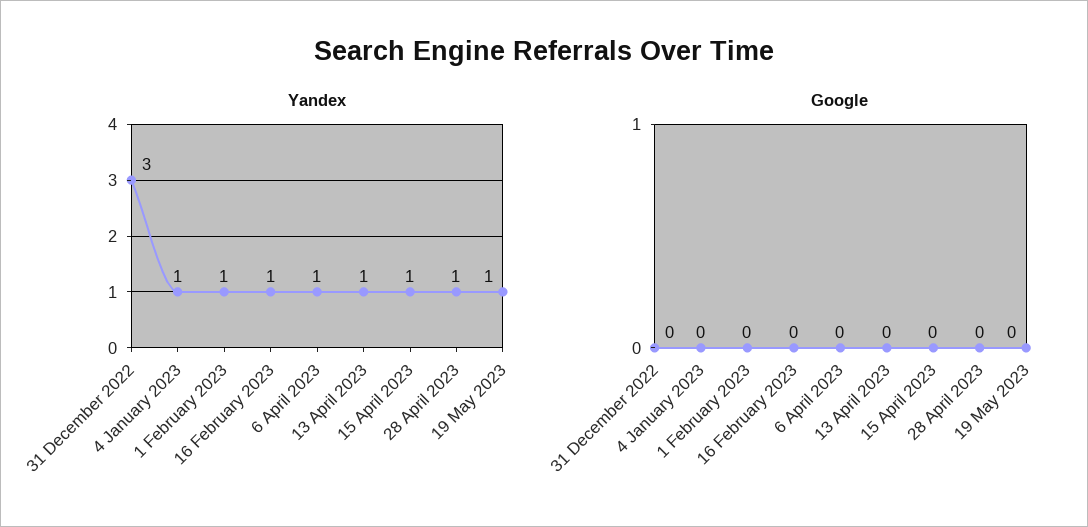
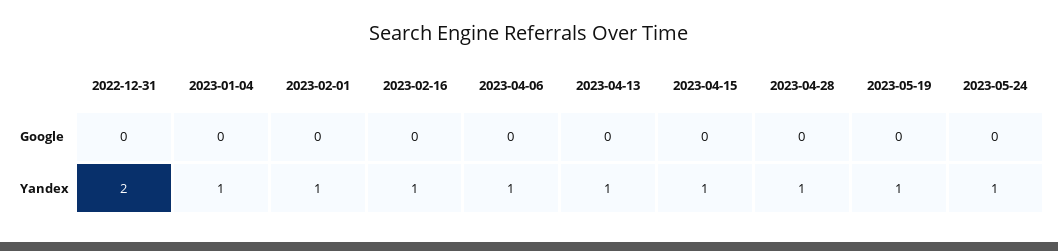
Yandex, 31 December 2022: 3 -> 2
Google, 2023-05-24: none -> 0
Yandex, 2023-05-24: none -> 1

